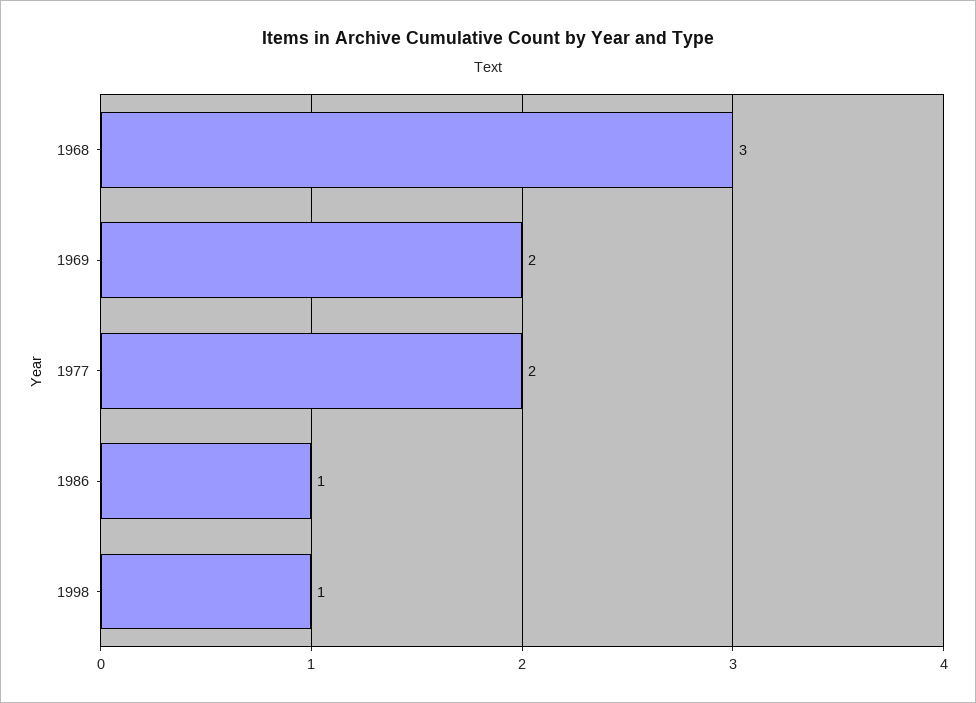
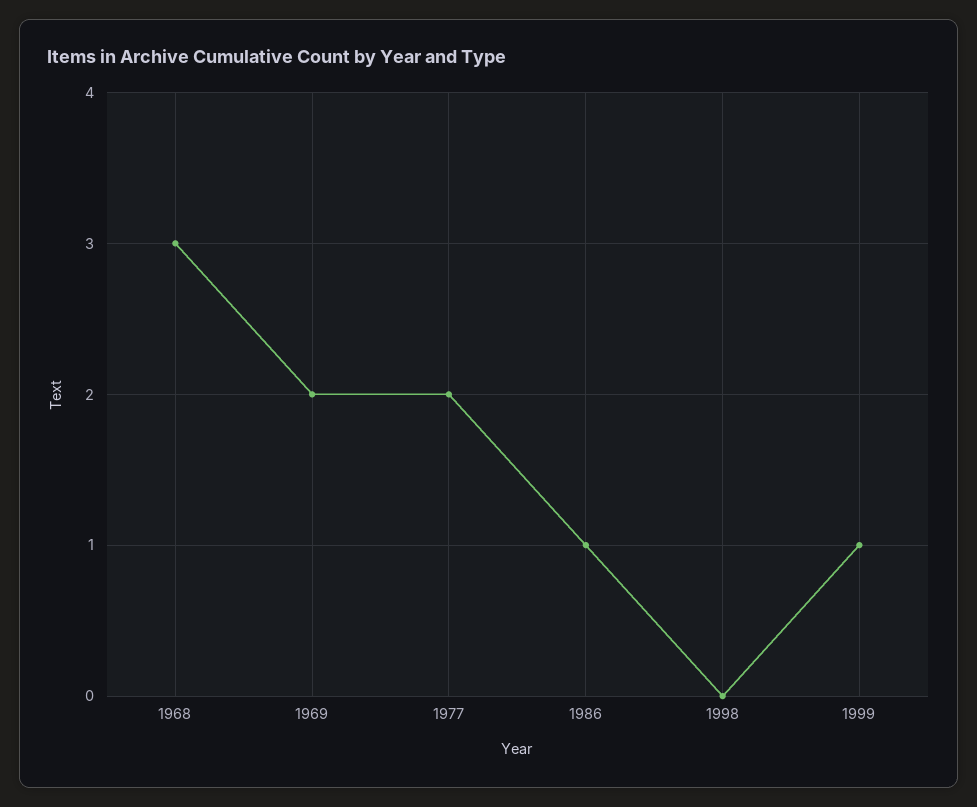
1998: 1 -> 0
1999: none -> 1

